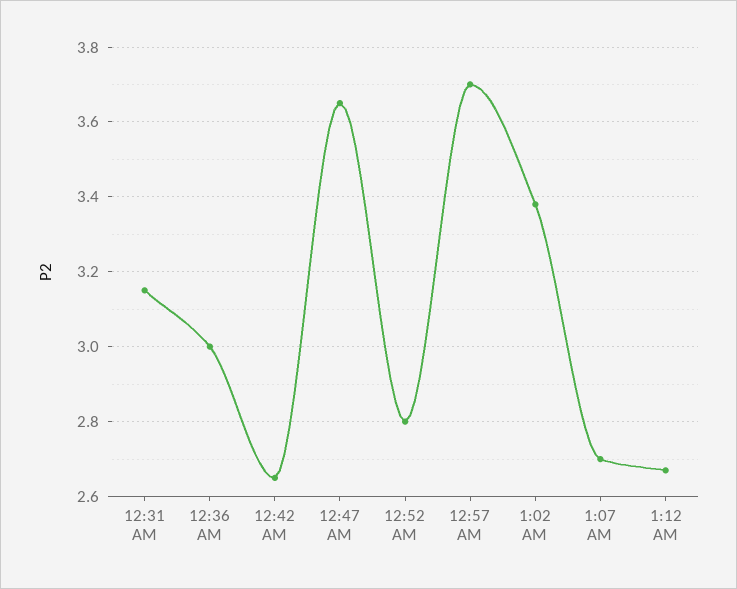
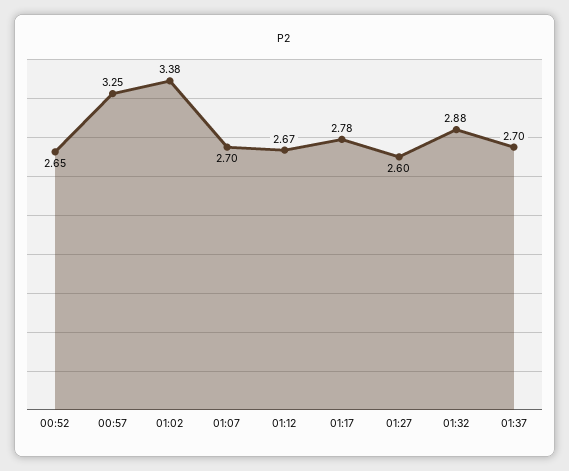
12:31 AM: 3.15 -> none
12:36 AM: 3 -> none
12:42 AM: 2.65 -> none
12:47 AM: 3.65 -> none
12:52 AM: 2.8 -> 2.65
12:57 AM: 3.7 -> 3.25
01:17: none -> 2.78
01:27: none -> 2.6
01:32: none -> 2.88
01:37: none -> 2.7

